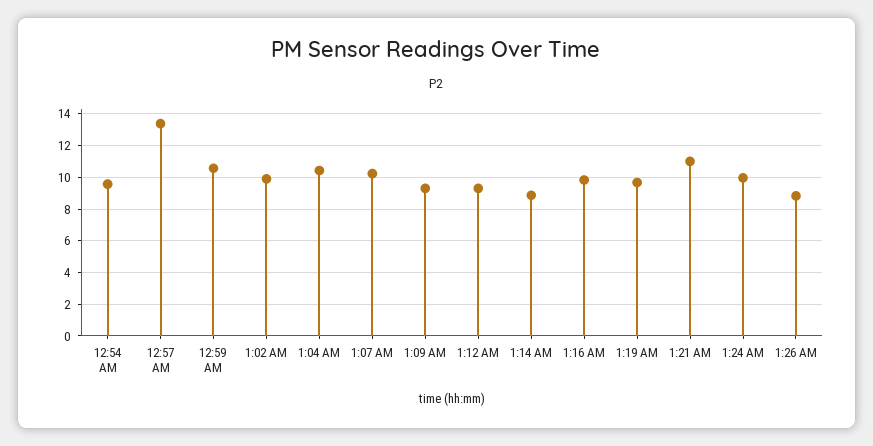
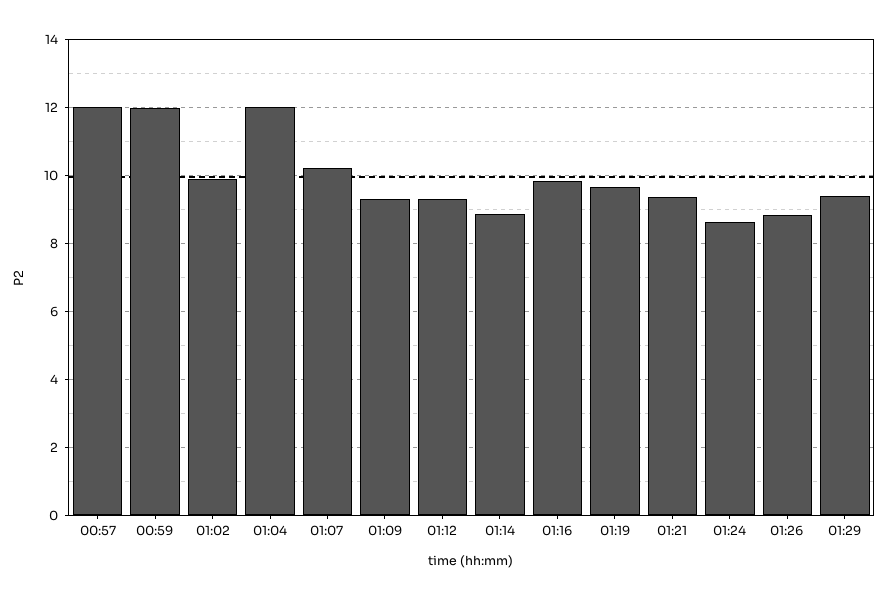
12:54 AM: 9.5 -> none
12:57 AM: 13.5 -> 12
12:59 AM: 10.5 -> 12
1:04 AM: 10.5 -> 12
1:21 AM: 11 -> 9.4
1:24 AM: 10 -> 8.6
01:29: none -> 9.4

